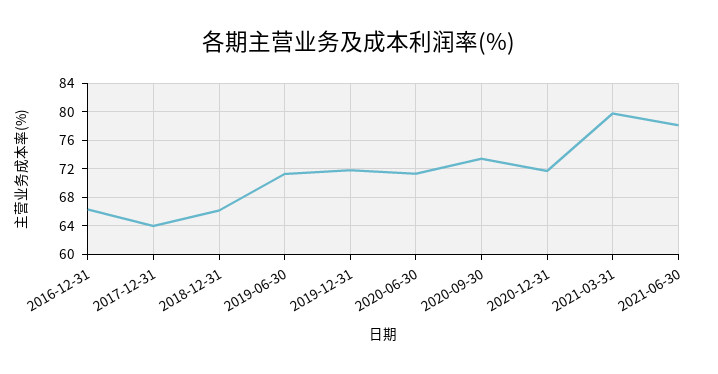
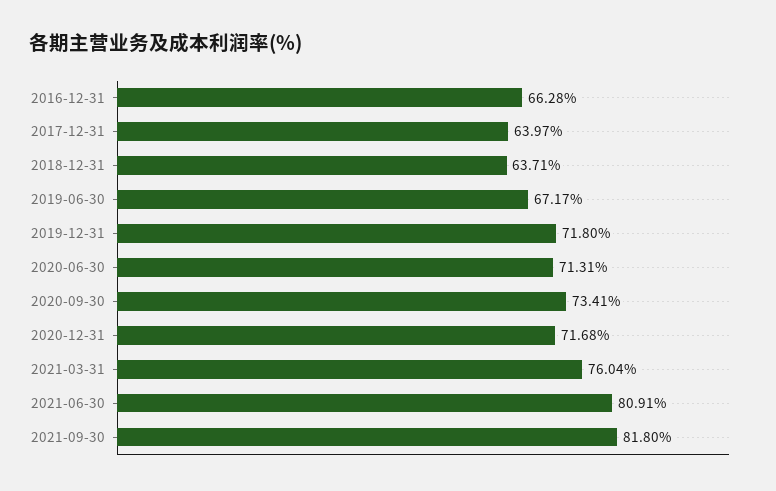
2018-12-31: 66 -> 63.71
2019-06-30: 71 -> 67.17
2021-03-31: 80 -> 76.04
2021-06-30: 78 -> 80.91
2021-09-30: none -> 81.8

